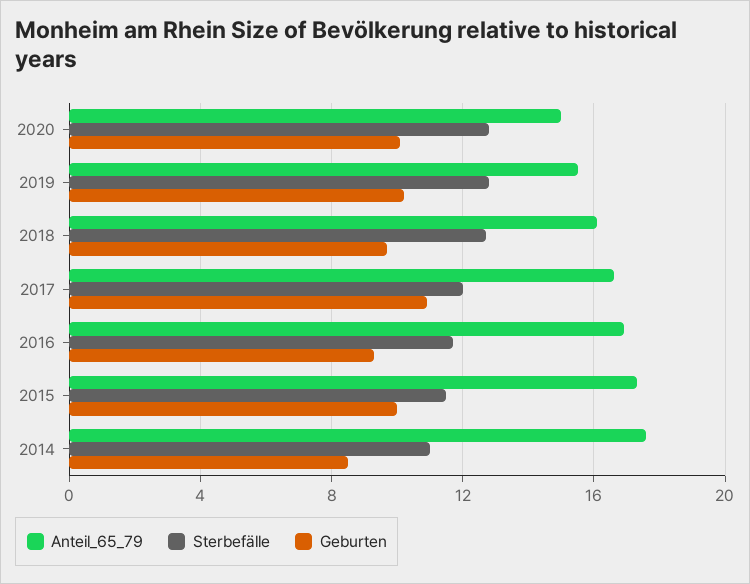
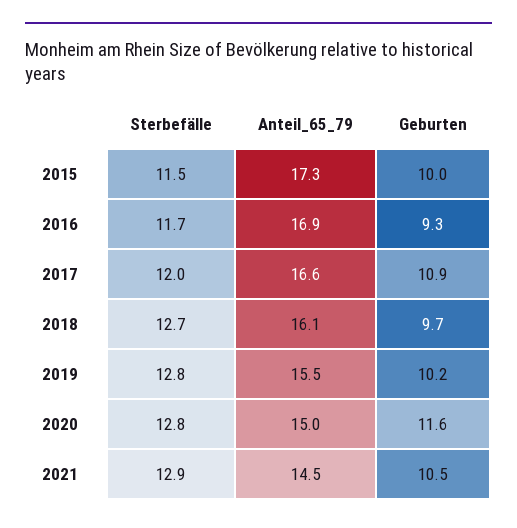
Geburten, 2020: 10 -> 11.6
Anteil_65_79, 2014: 17.5 -> none
Sterbefälle, 2014: 11 -> none
Geburten, 2014: 8.5 -> none
Sterbefälle, 2021: none -> 12.9
Anteil_65_79, 2021: none -> 14.5
Geburten, 2021: none -> 10.5

